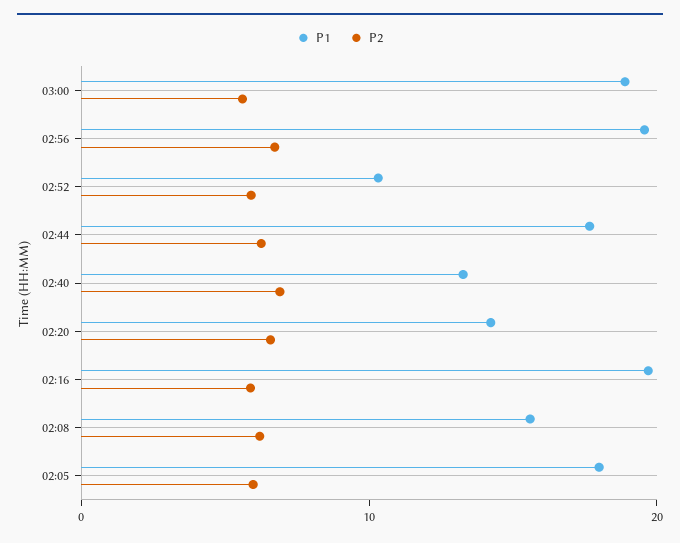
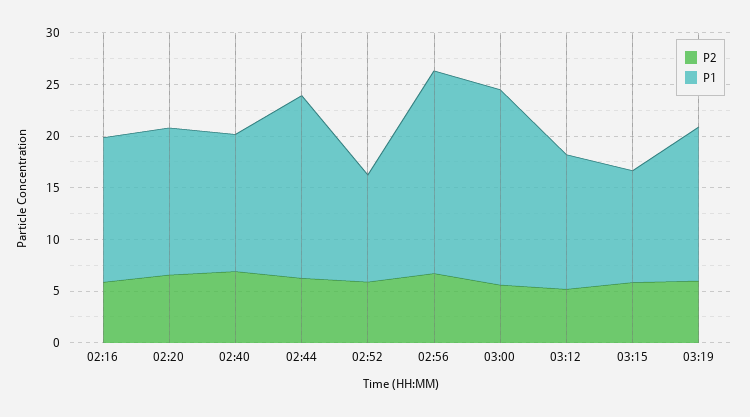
P1, 02:16: 20 -> 14
P1, 02:08: 16 -> none
P2, 02:08: 6 -> none
P1, 02:05: 18 -> none
P2, 02:05: 6 -> none
P2, 03:12: none -> 5
P1, 03:12: none -> 13
P2, 03:15: none -> 6
P1, 03:15: none -> 11
P2, 03:19: none -> 6
P1, 03:19: none -> 15

